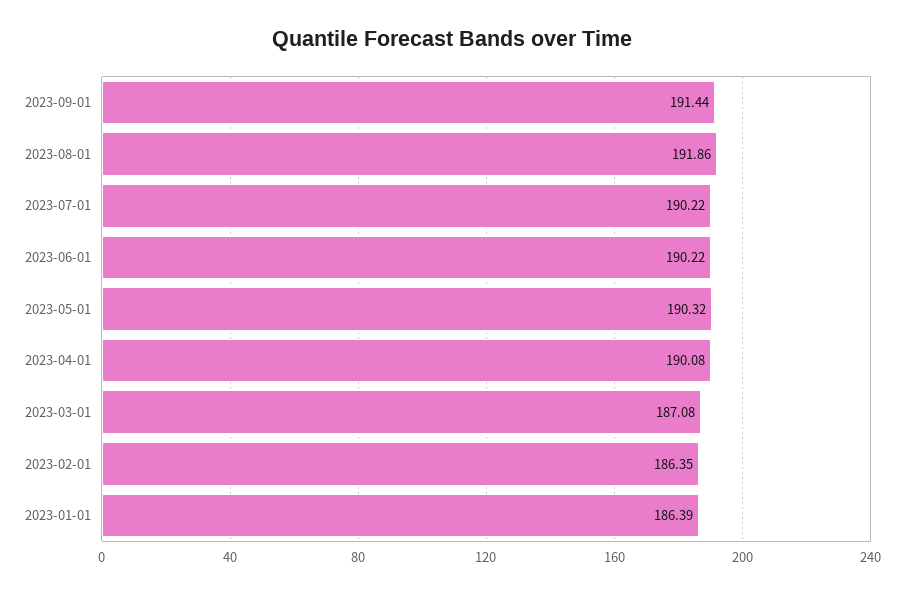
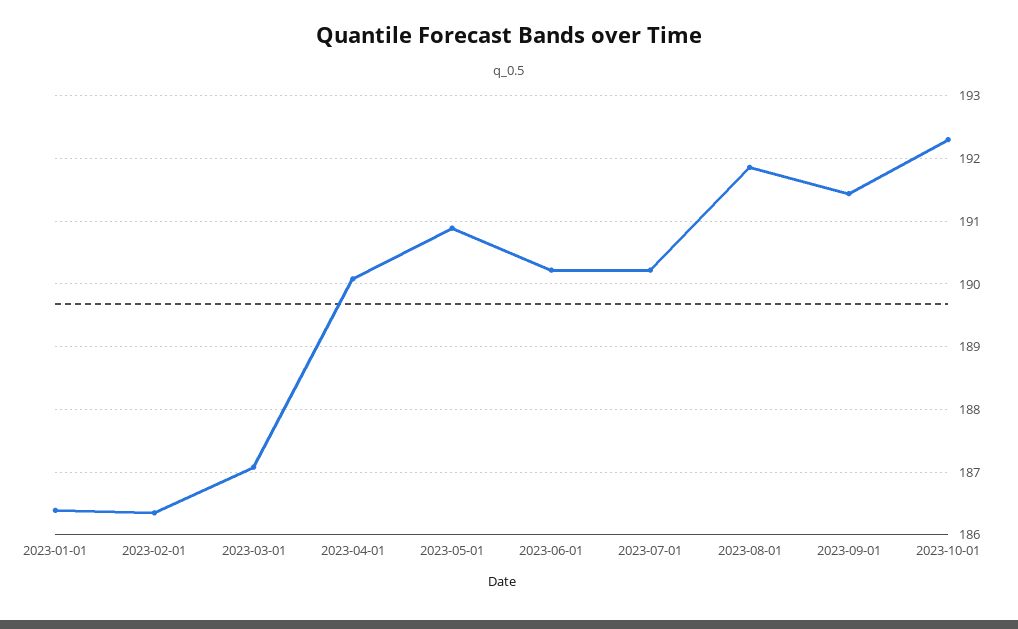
2023-05-01: 190.32 -> 190.9
2023-10-01: none -> 192.3

